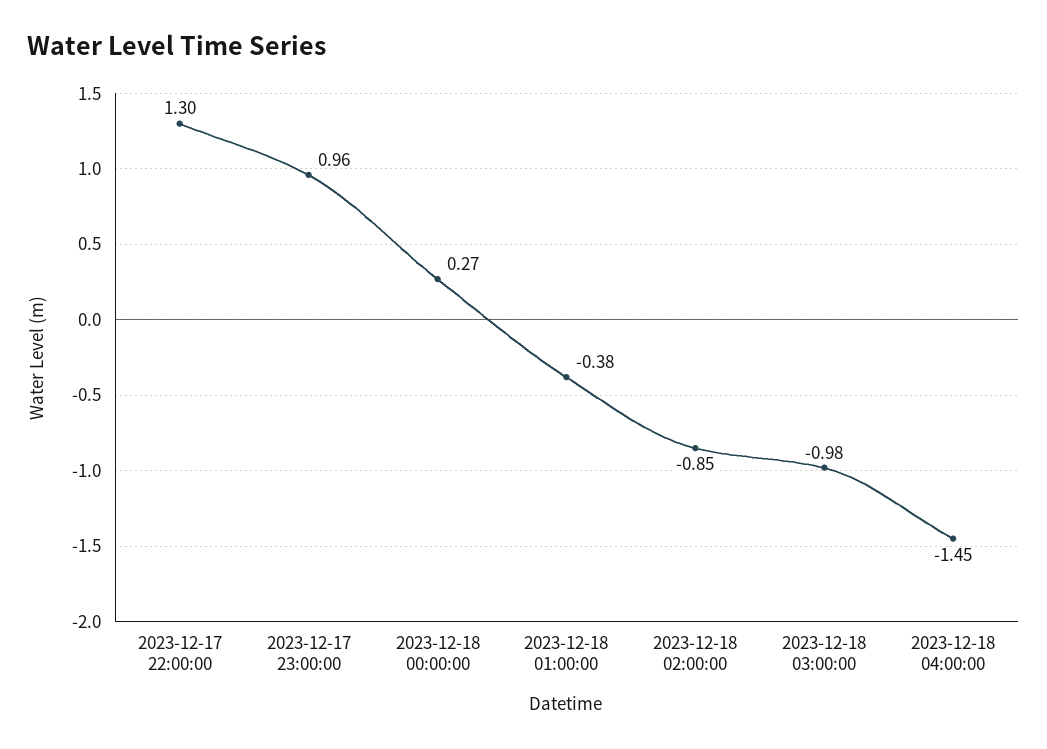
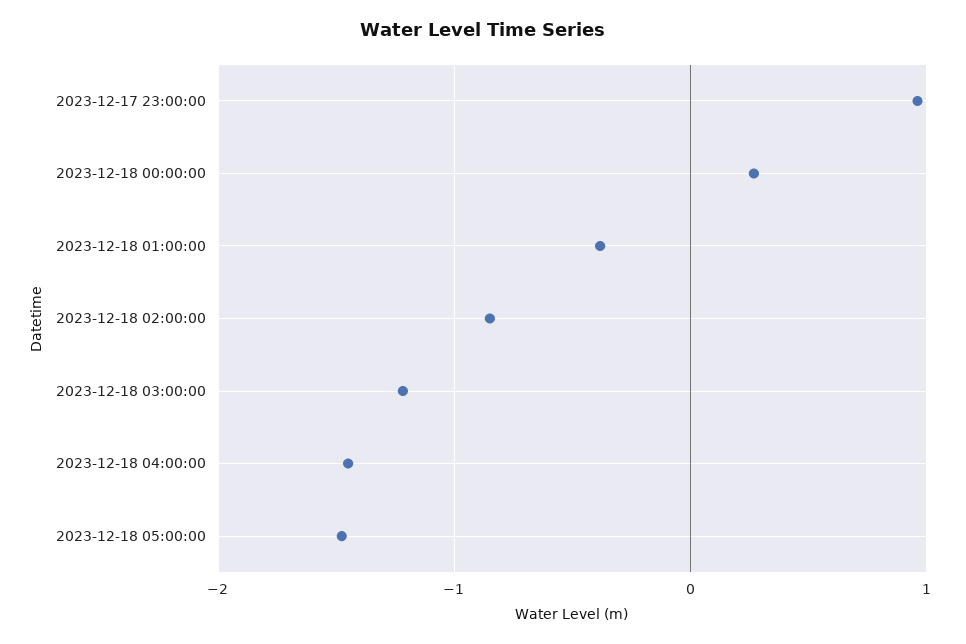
2023-12-17 22:00:00: 1.3 -> none
2023-12-18 03:00:00: -0.98 -> -1.2
2023-12-18 05:00:00: none -> -1.5

